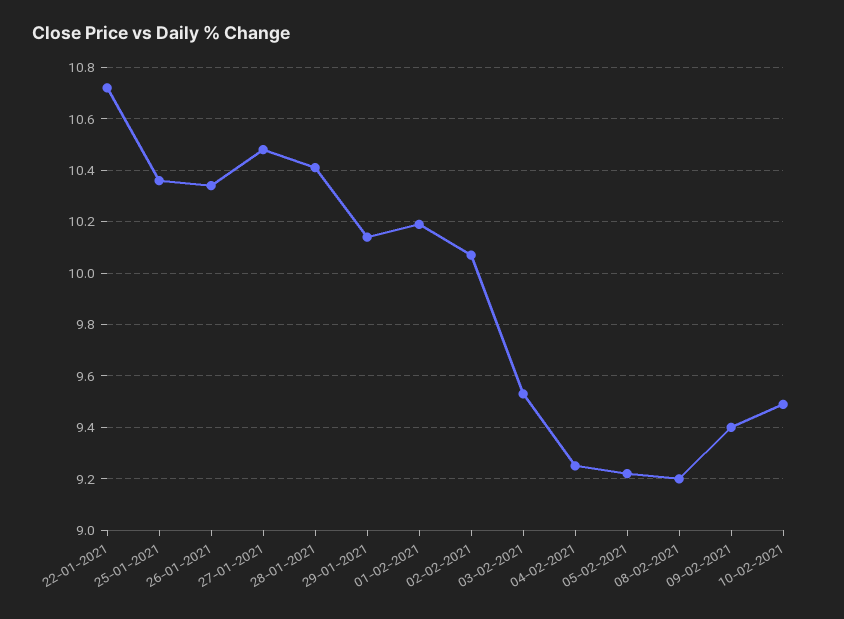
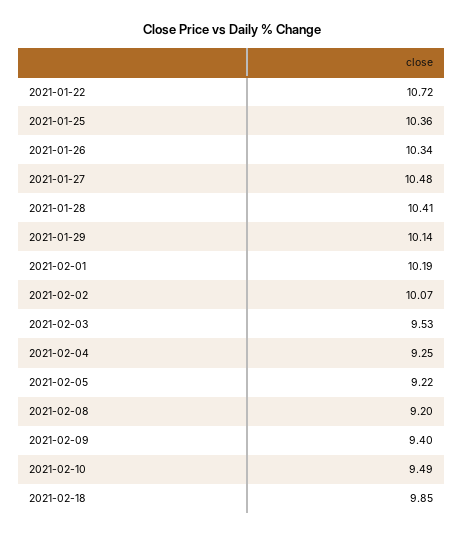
2021-02-18: none -> 9.85

